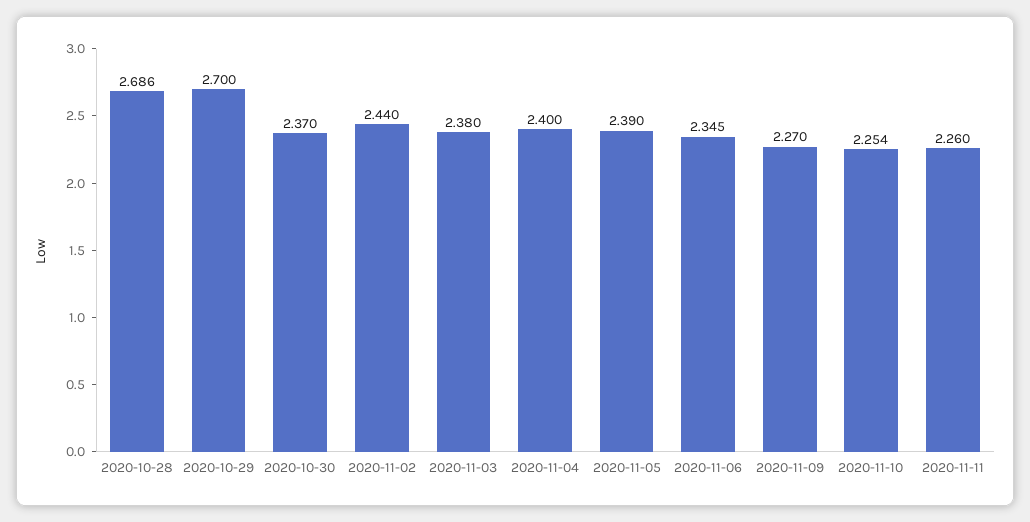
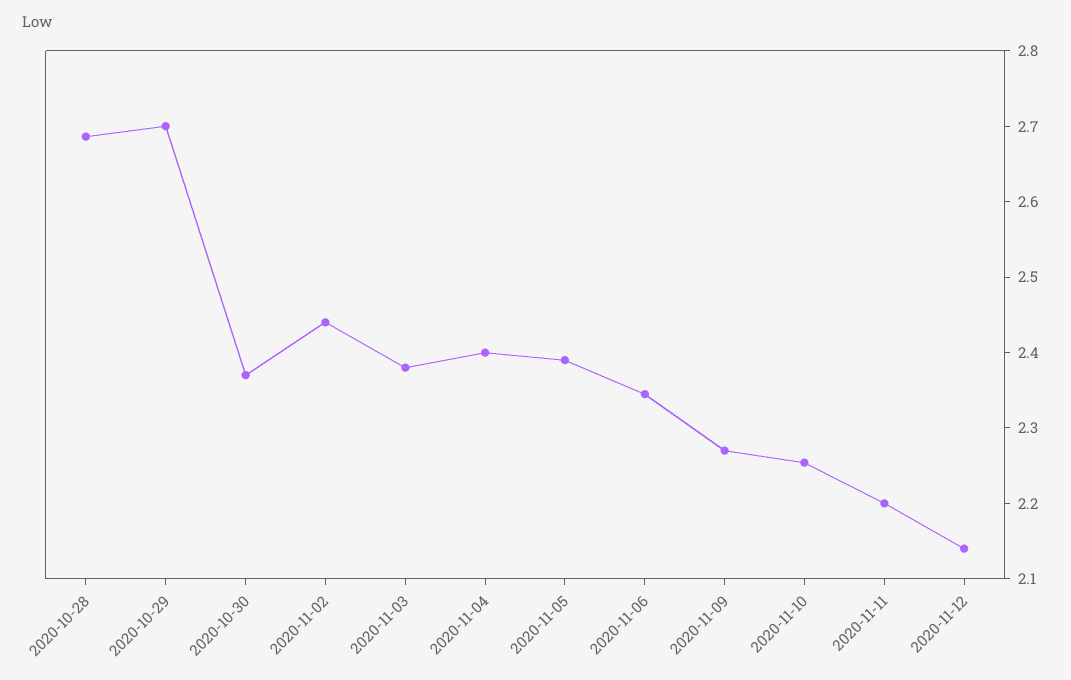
2020-11-11: 2.26 -> 2.2
2020-11-12: none -> 2.14

